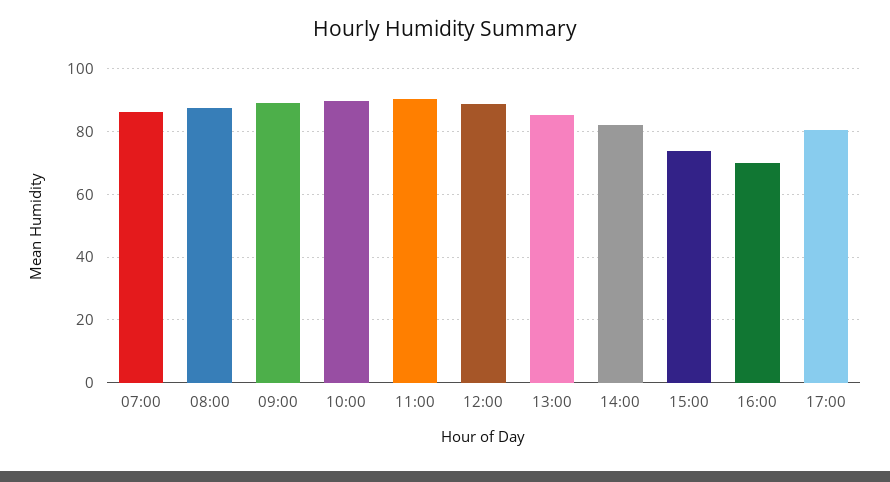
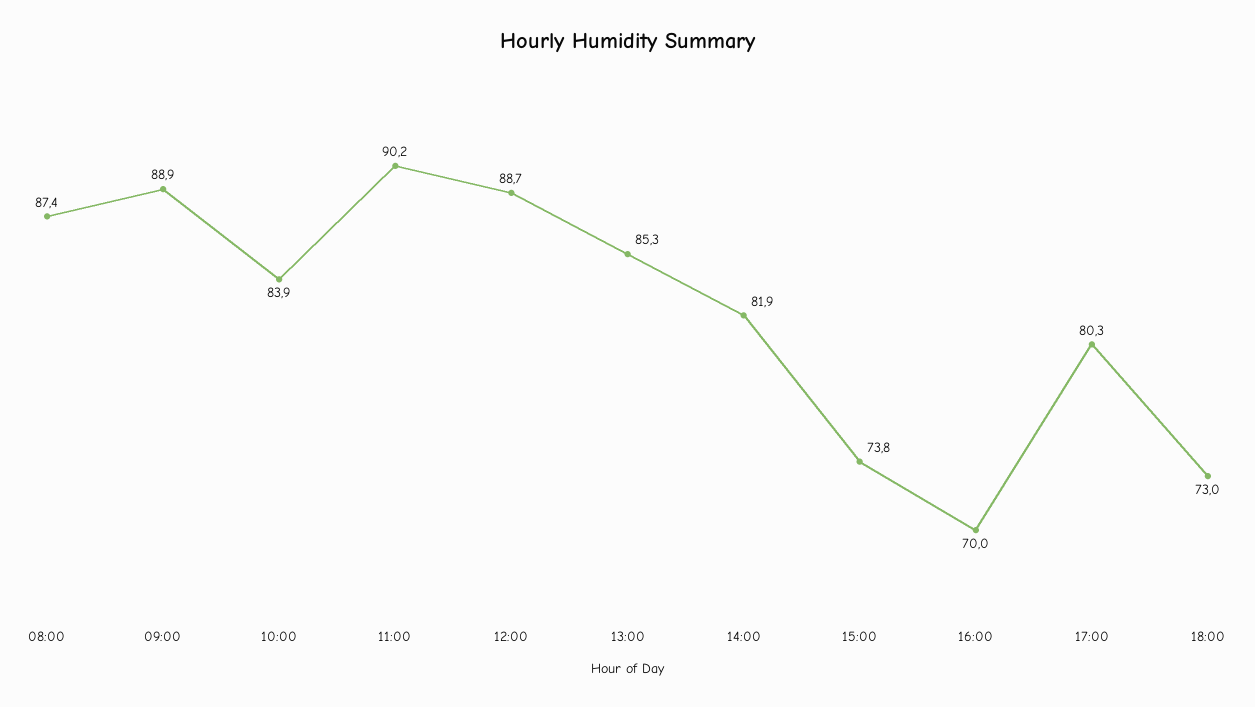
07:00: 86 -> none
10:00: 90 -> 83.9
18:00: none -> 73

